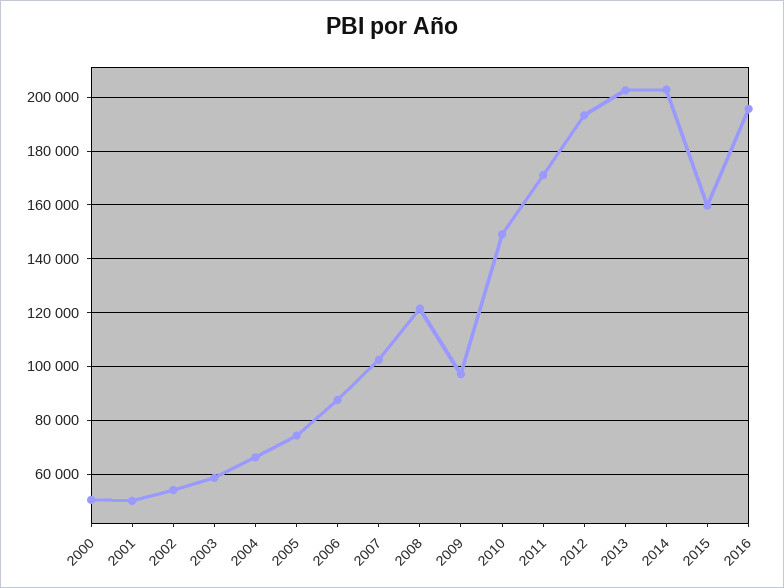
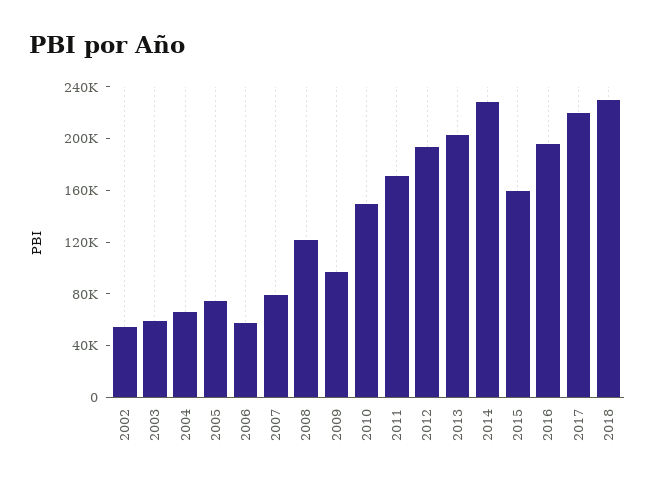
2000: 50000 -> none
2001: 50000 -> none
2006: 87500 -> 60000
2007: 102500 -> 80000
2014: 202500 -> 230000
2017: none -> 220000
2018: none -> 230000

